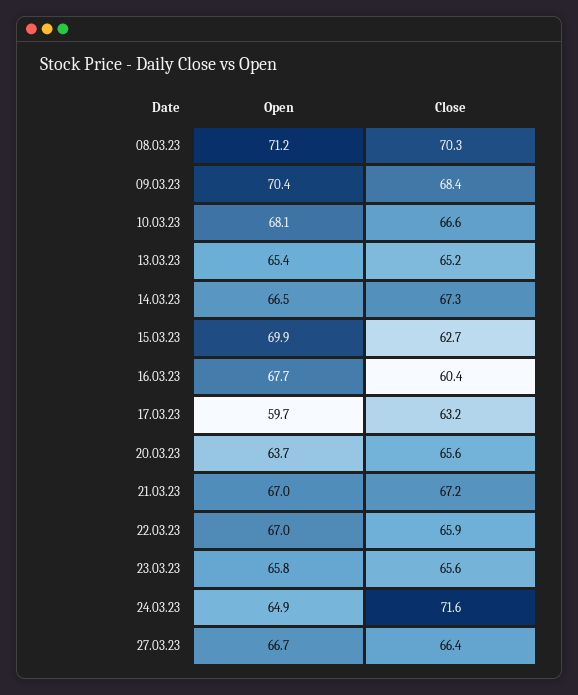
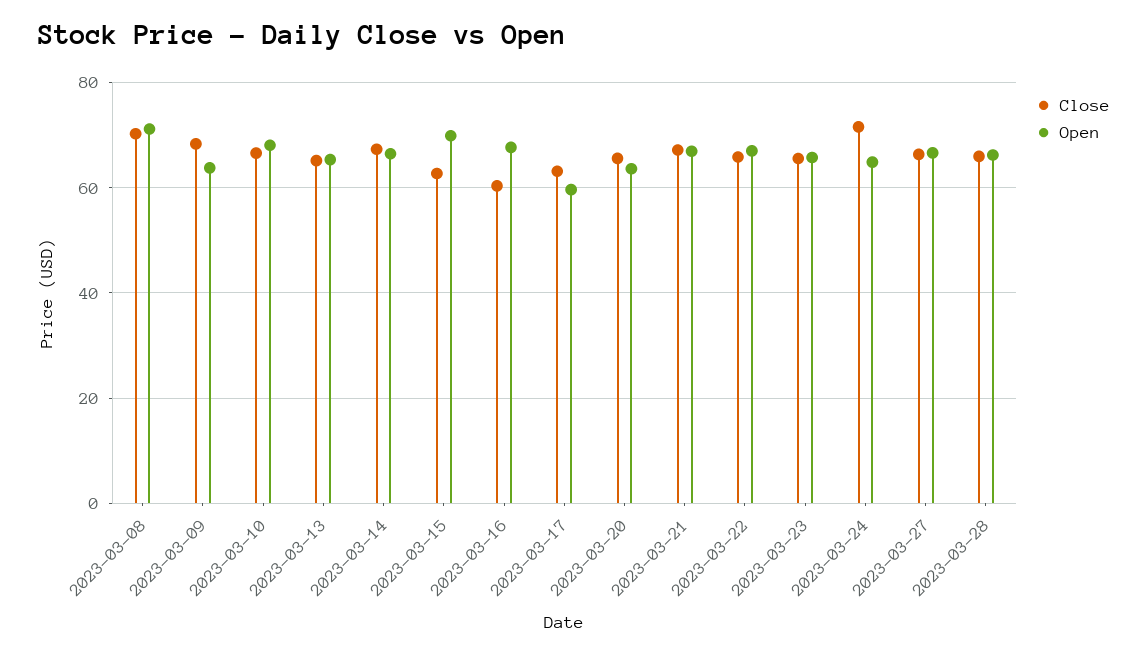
Open, 09.03.23: 70.4 -> 64
Close, 2023-03-28: none -> 66
Open, 2023-03-28: none -> 66

